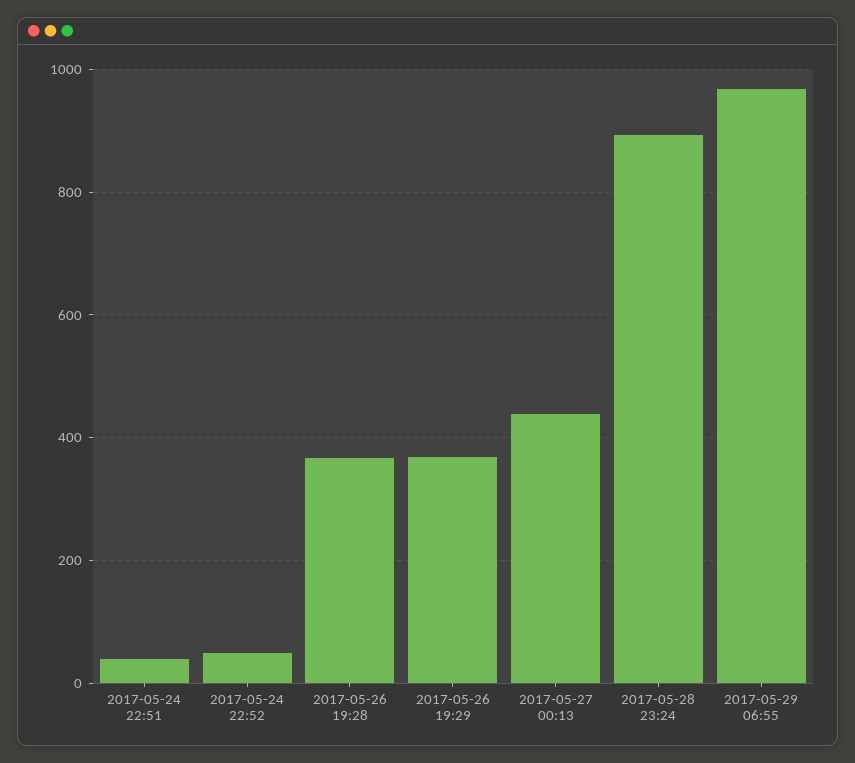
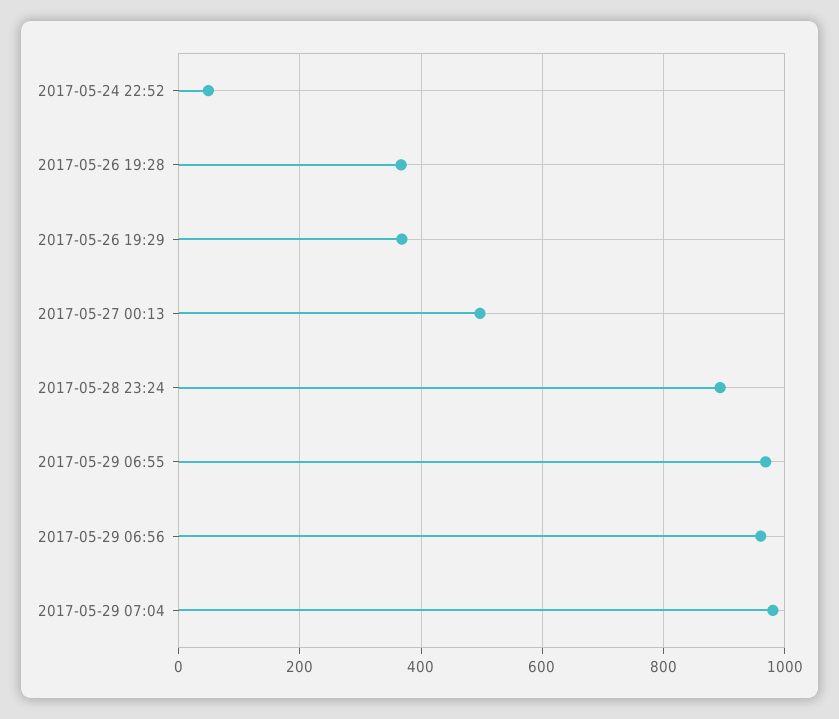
2017-05-24 22:51: 40 -> none
2017-05-27 00:13: 440 -> 500
2017-05-29 06:56: none -> 960
2017-05-29 07:04: none -> 980

